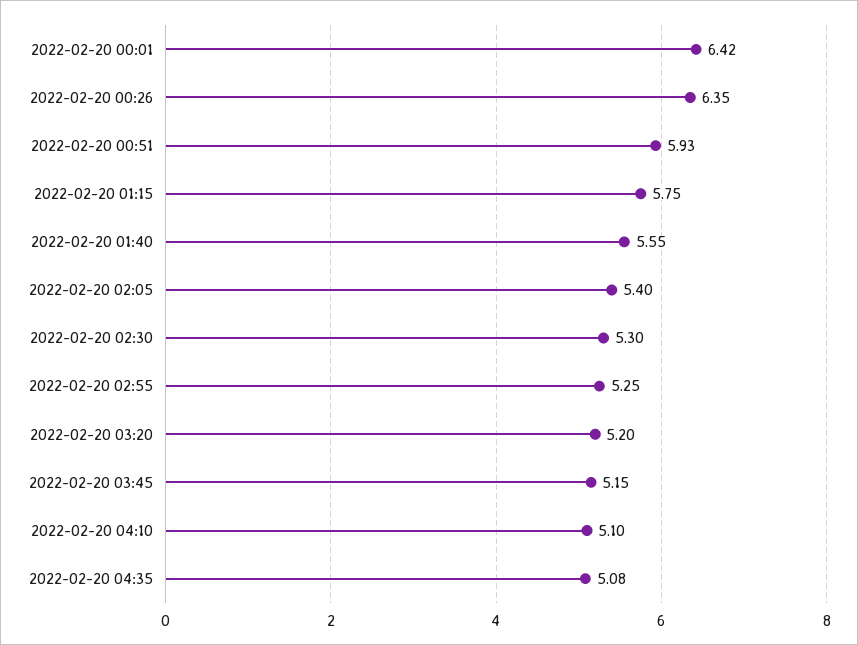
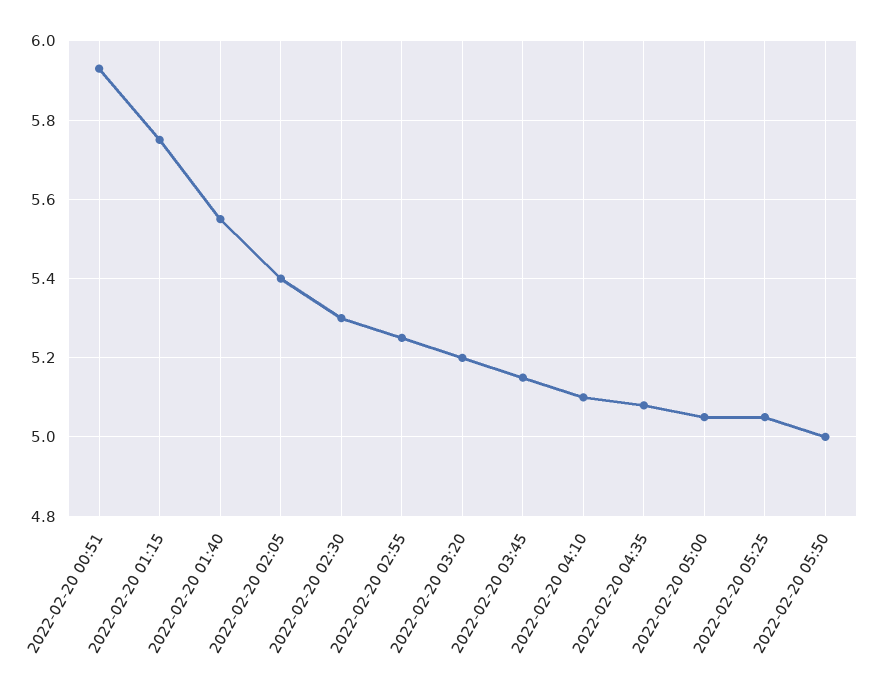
2022-02-20 00:01: 6.42 -> none
2022-02-20 00:26: 6.35 -> none
2022-02-20 05:00: none -> 5.05
2022-02-20 05:25: none -> 5.05
2022-02-20 05:50: none -> 5

